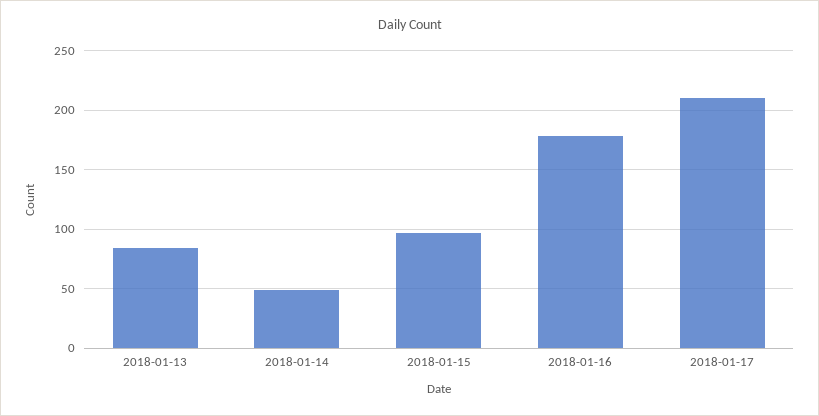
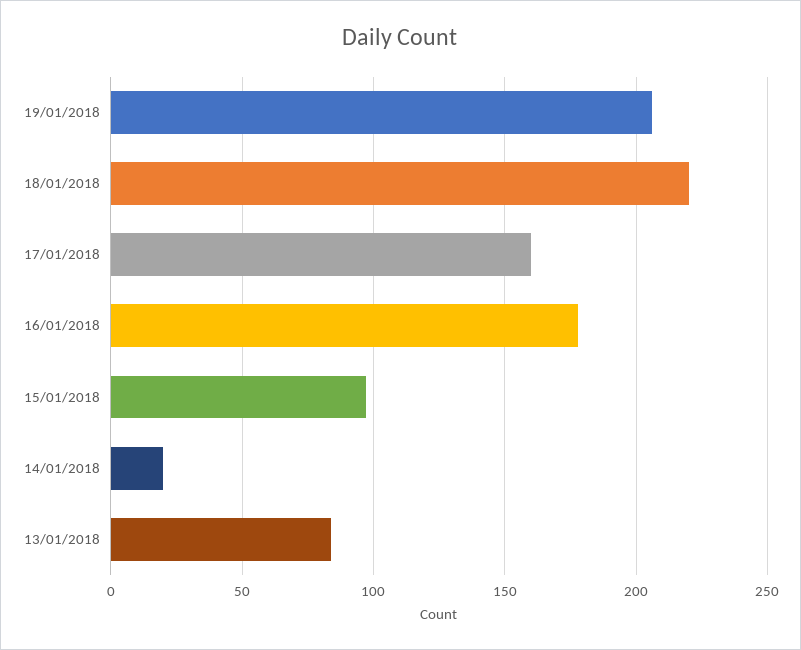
2018-01-14: 50 -> 20
2018-01-17: 210 -> 160
19/01/2018: none -> 205
18/01/2018: none -> 220

